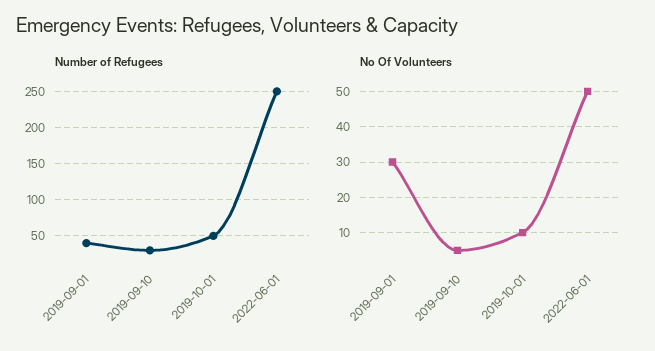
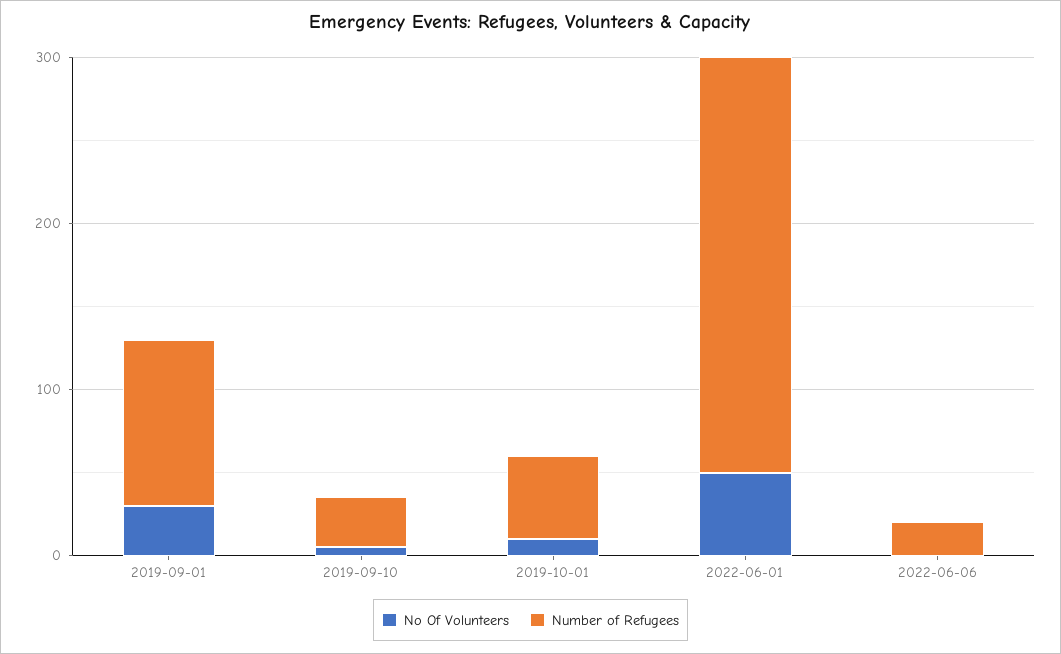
Number of Refugees, 2019-09-01: 40 -> 100
No Of Volunteers, 2022-06-06: none -> 0
Number of Refugees, 2022-06-06: none -> 20

